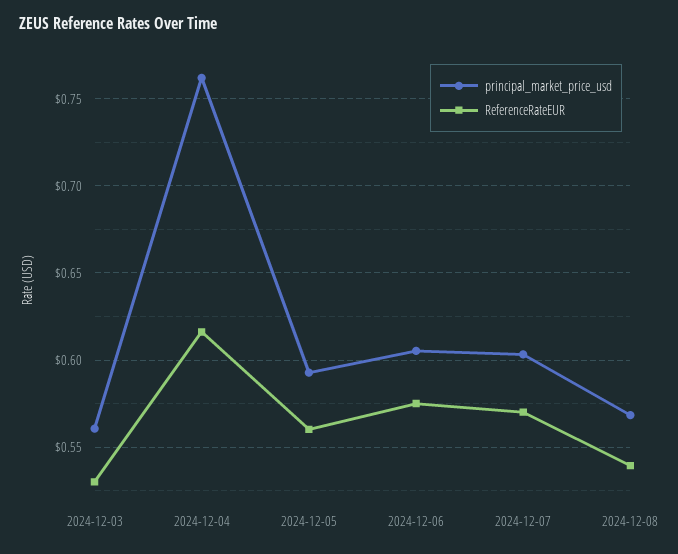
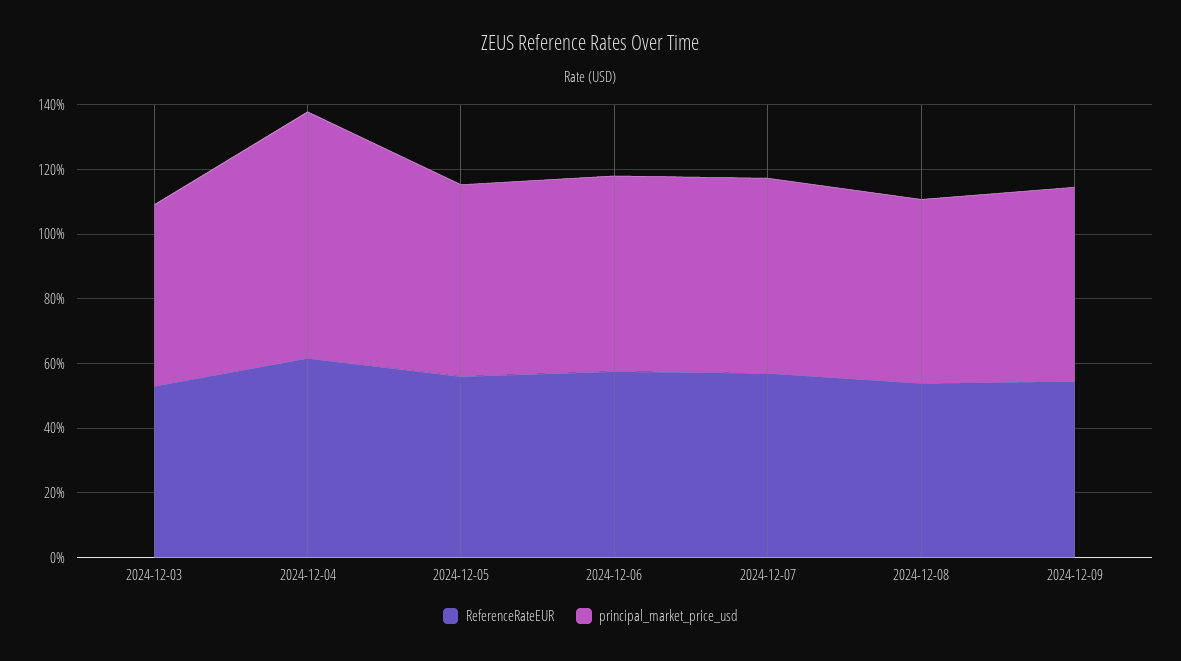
ReferenceRateEUR, 2024-12-09: none -> 0.55
principal_market_price_usd, 2024-12-09: none -> 0.6

